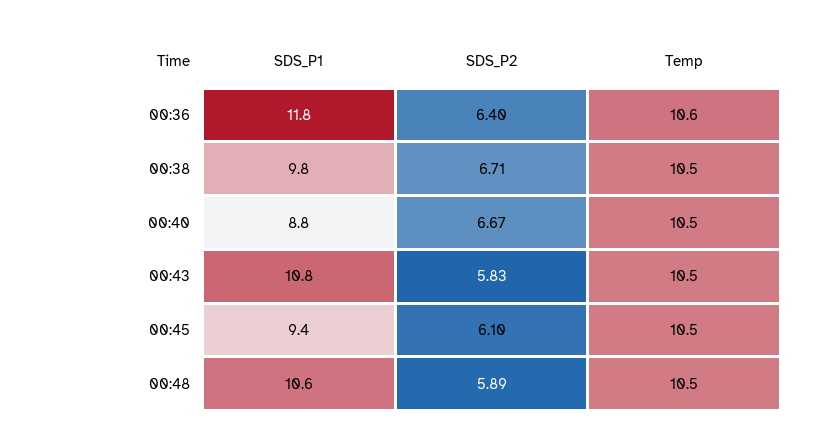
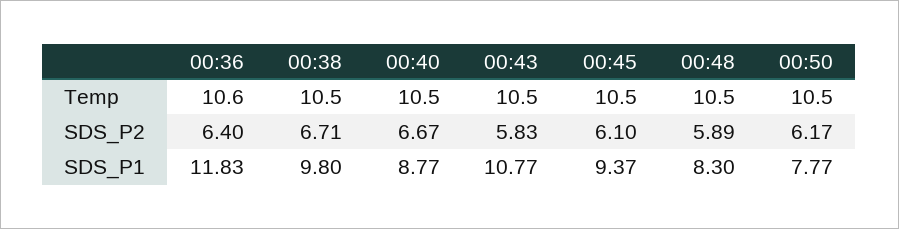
SDS_P1, 00:48: 10.6 -> 8.3
Temp, 00:50: none -> 10.5
SDS_P2, 00:50: none -> 6.17
SDS_P1, 00:50: none -> 7.77

